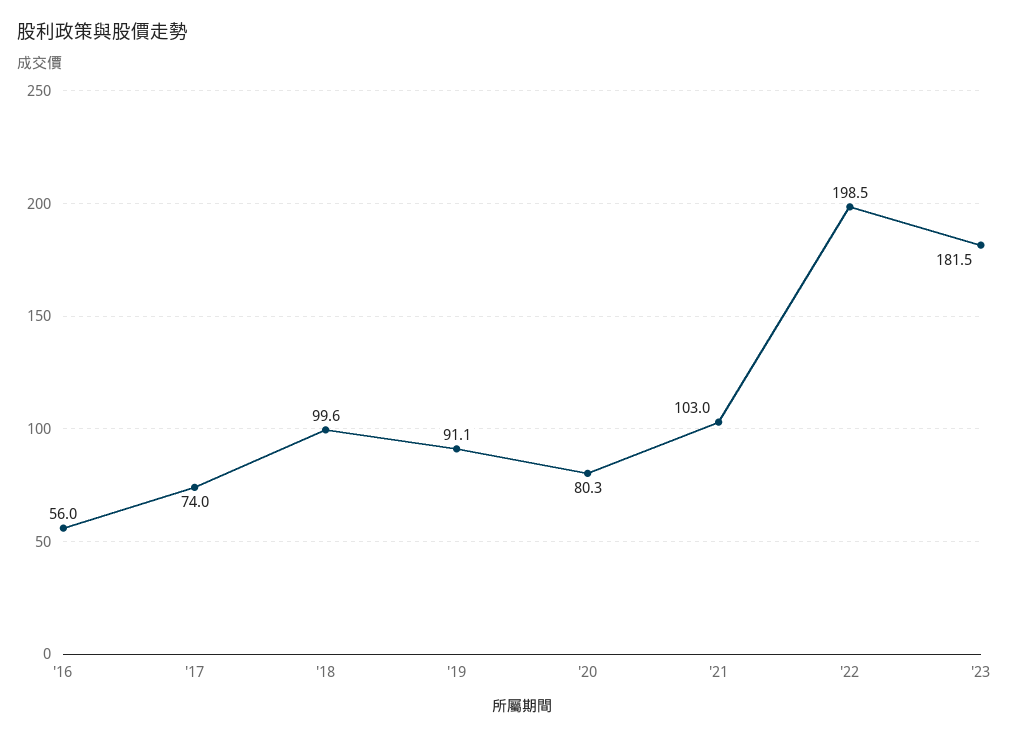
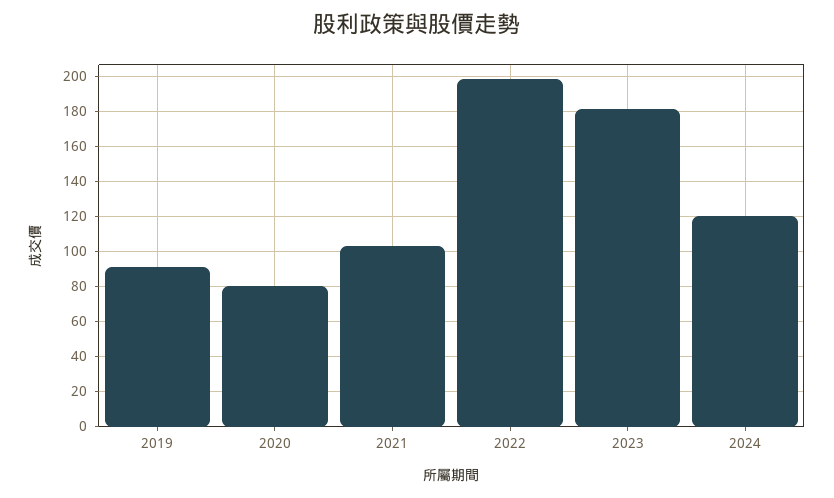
'16: 56 -> none
'17: 74 -> none
'18: 99.6 -> none
2024: none -> 120

